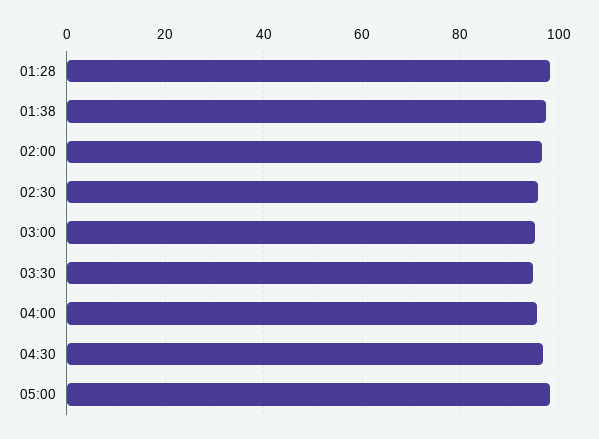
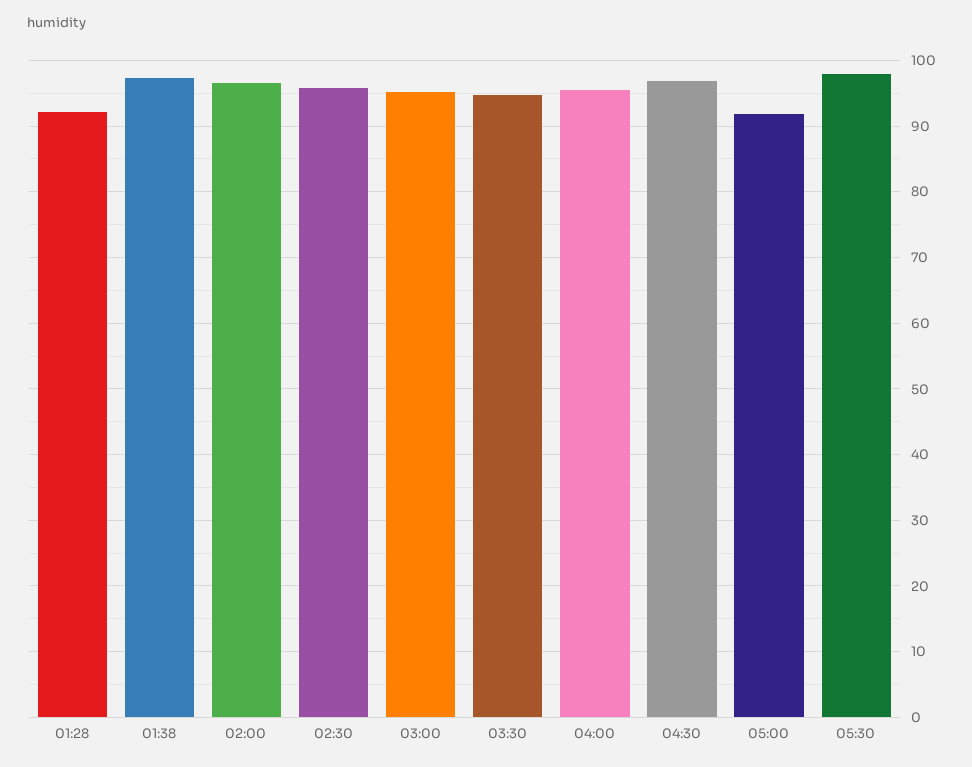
01:28: 98 -> 92
05:00: 98 -> 92
05:30: none -> 98

